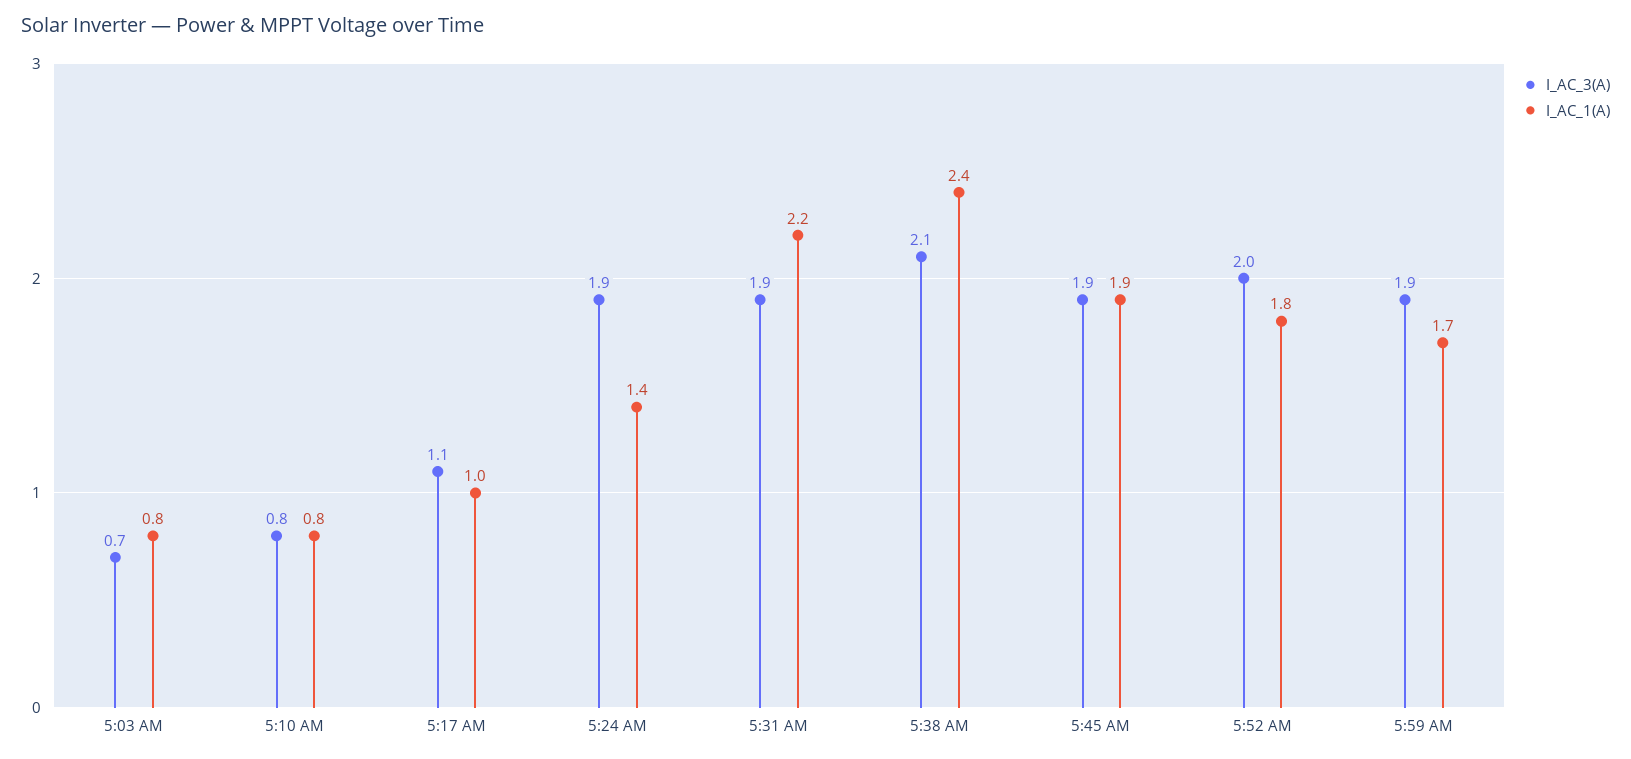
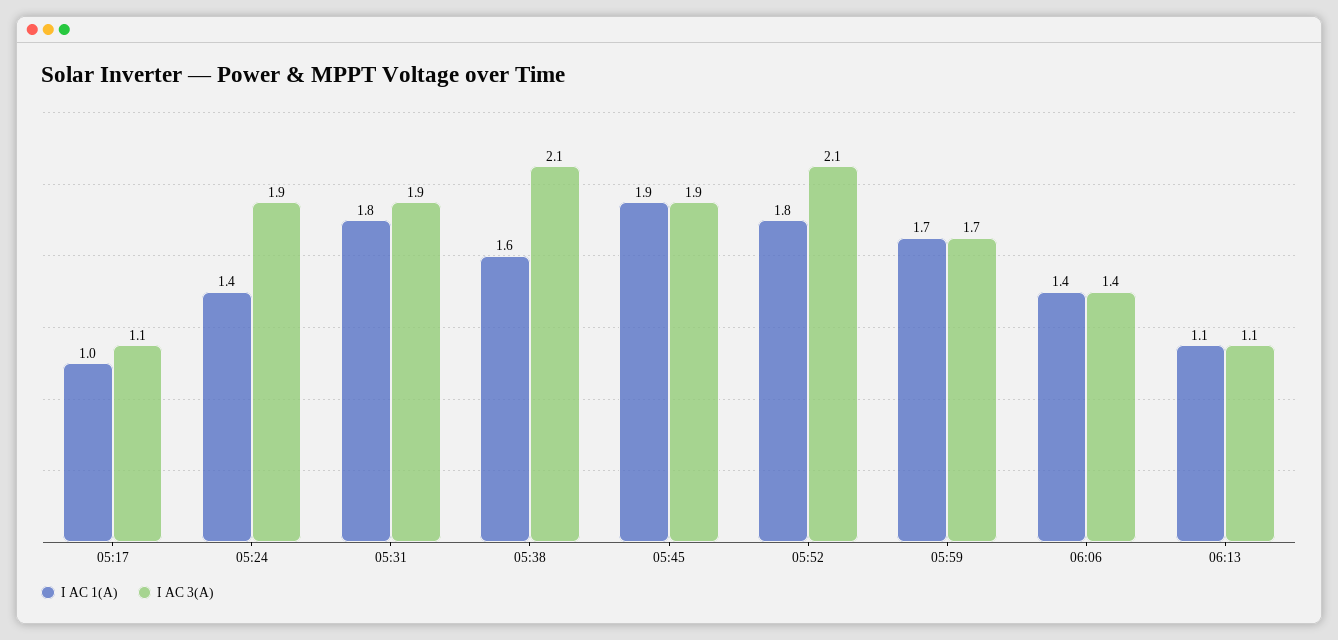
I_AC_3(A), 5:03 AM: 0.7 -> none
I_AC_1(A), 5:03 AM: 0.8 -> none
I_AC_3(A), 5:10 AM: 0.8 -> none
I_AC_1(A), 5:10 AM: 0.8 -> none
I_AC_1(A), 5:31 AM: 2.2 -> 1.8
I_AC_1(A), 5:38 AM: 2.4 -> 1.6
I_AC_3(A), 5:52 AM: 2 -> 2.1
I_AC_3(A), 5:59 AM: 1.9 -> 1.7
I_AC_1(A), 06:06: none -> 1.4
I_AC_3(A), 06:06: none -> 1.4
I_AC_1(A), 06:13: none -> 1.1
I_AC_3(A), 06:13: none -> 1.1

